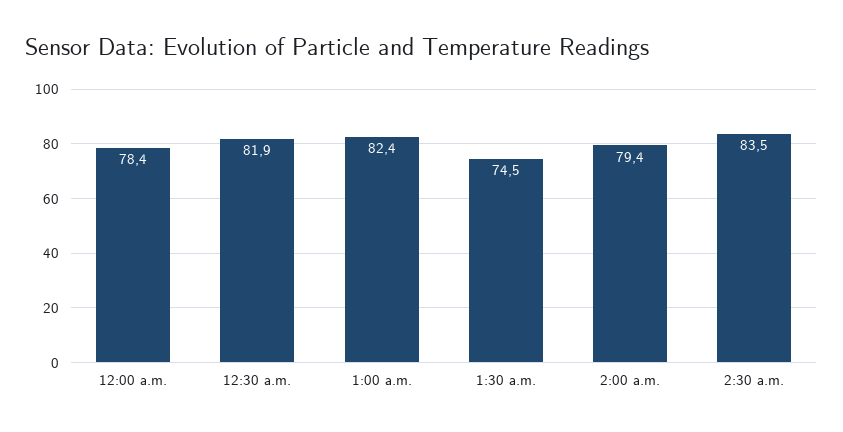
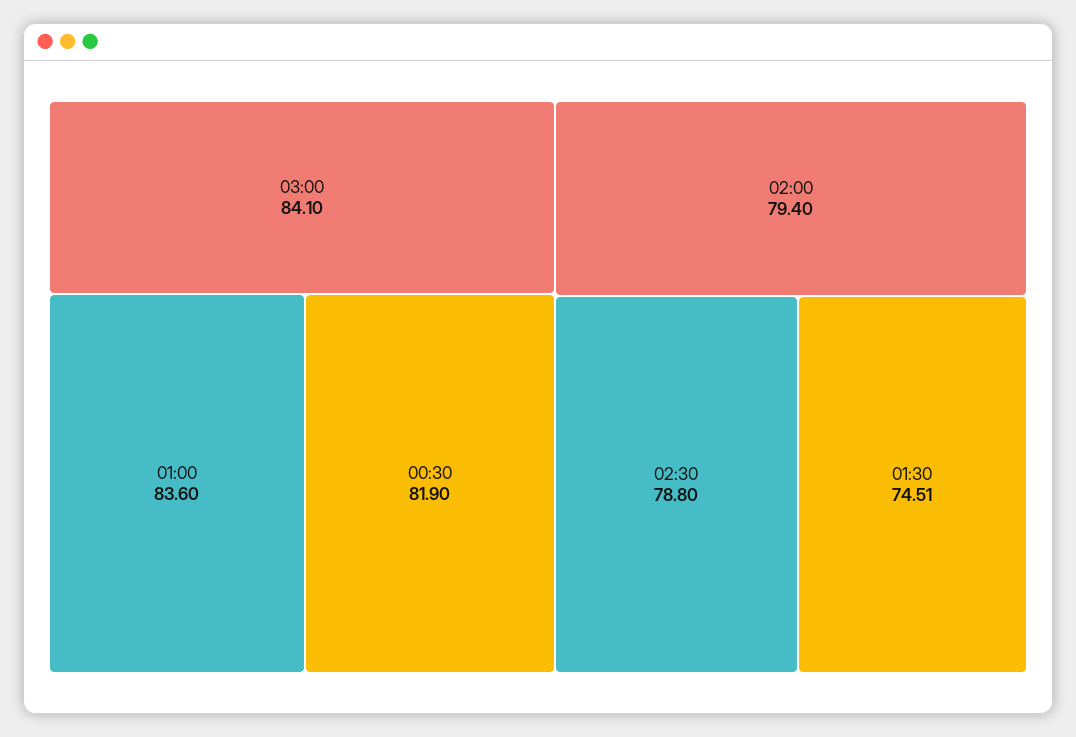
12:00 a.m.: 78.4 -> none
1:00 a.m.: 82.4 -> 83.6
2:30 a.m.: 83.5 -> 78.8
03:00: none -> 84.1

